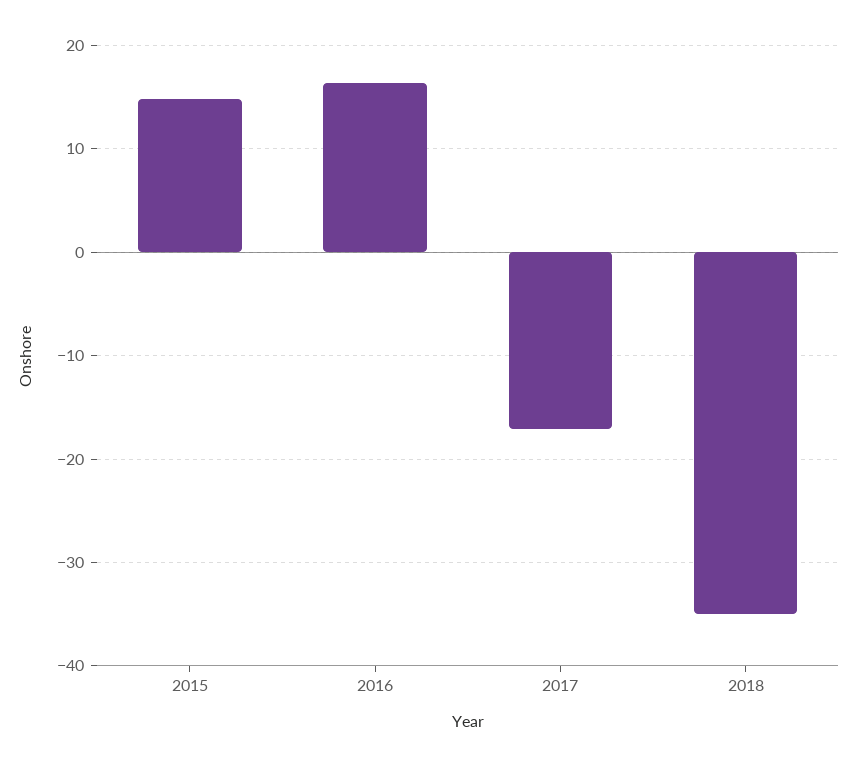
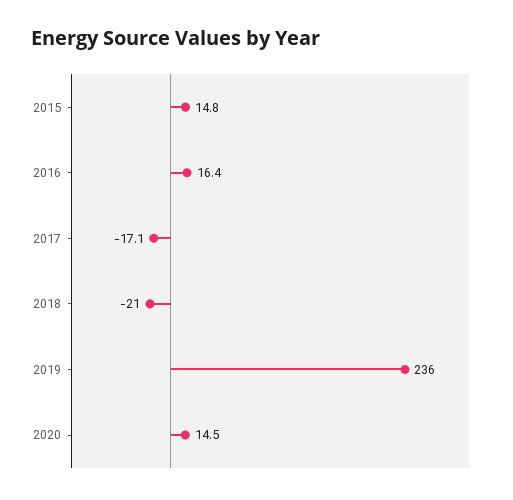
2018: -35 -> -21
2019: none -> 236
2020: none -> 14.5

